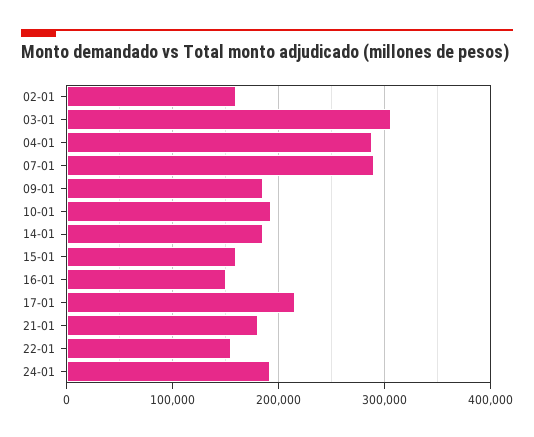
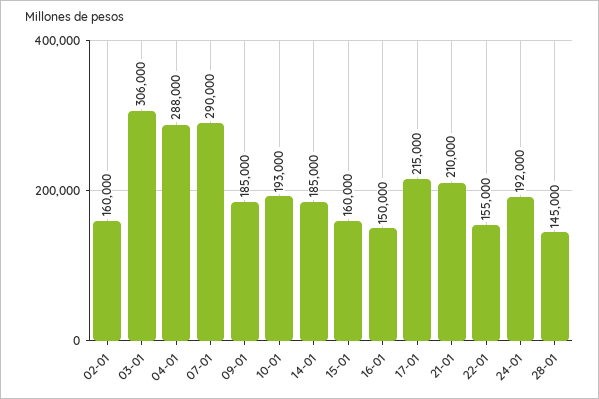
21-01: 180000 -> 210000
28-01: none -> 145000

